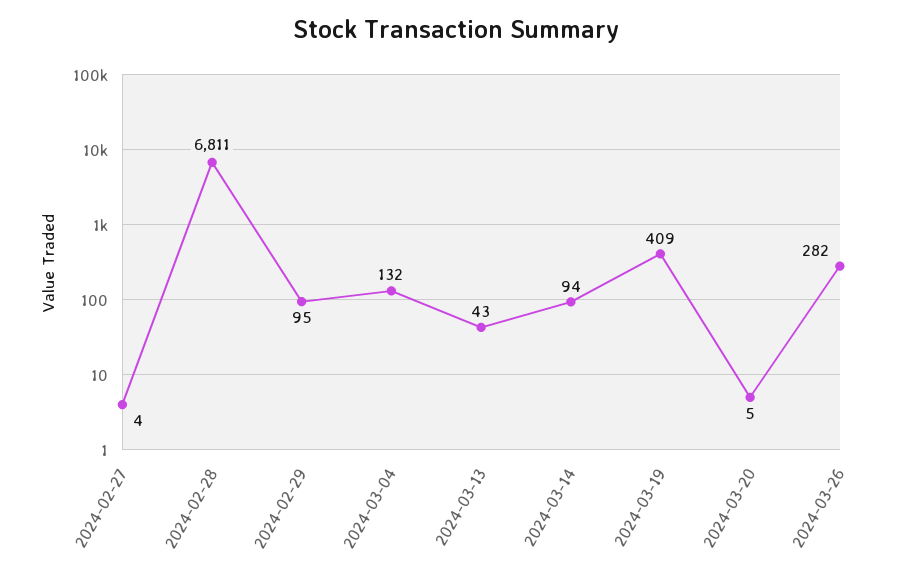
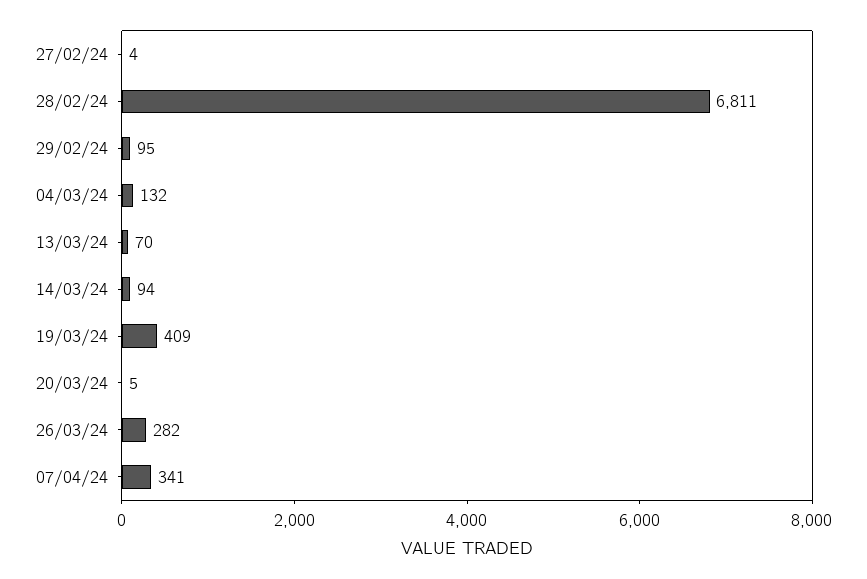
2024-03-13: 43 -> 70
07/04/24: none -> 341

